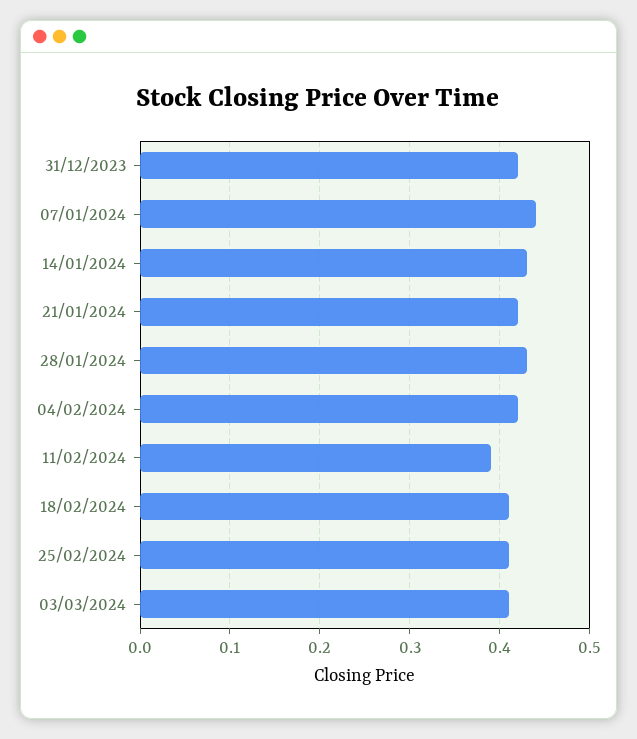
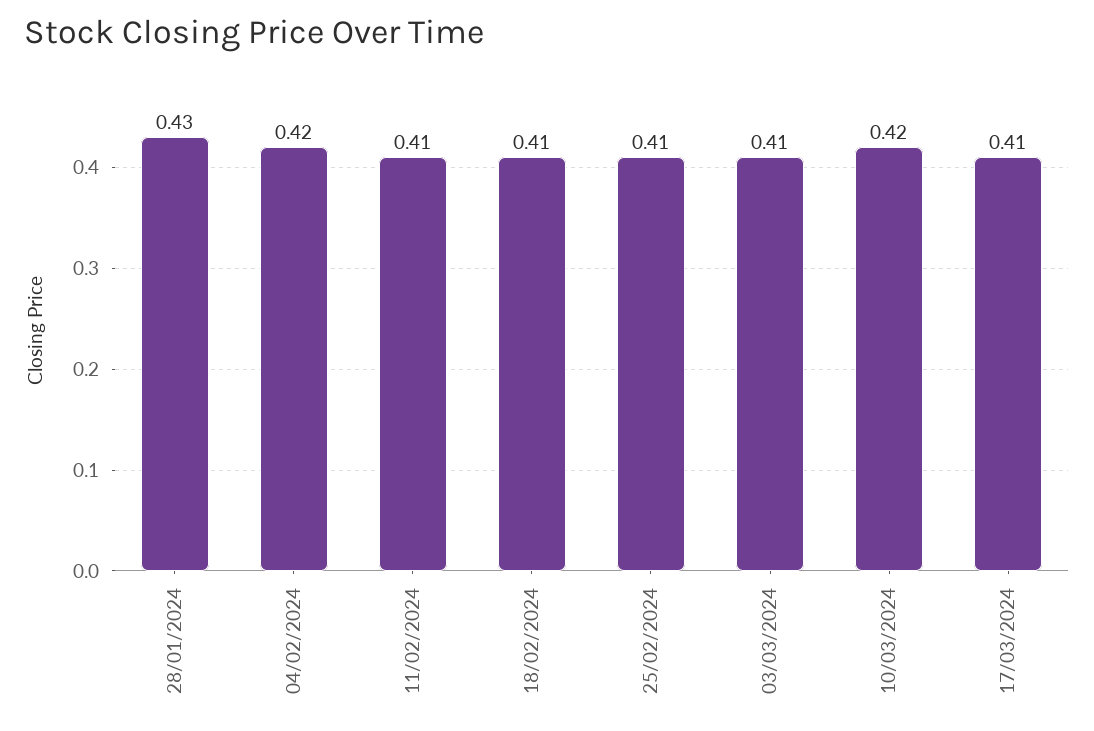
31/12/2023: 0.42 -> none
07/01/2024: 0.44 -> none
14/01/2024: 0.43 -> none
21/01/2024: 0.42 -> none
11/02/2024: 0.39 -> 0.41
10/03/2024: none -> 0.42
17/03/2024: none -> 0.41

